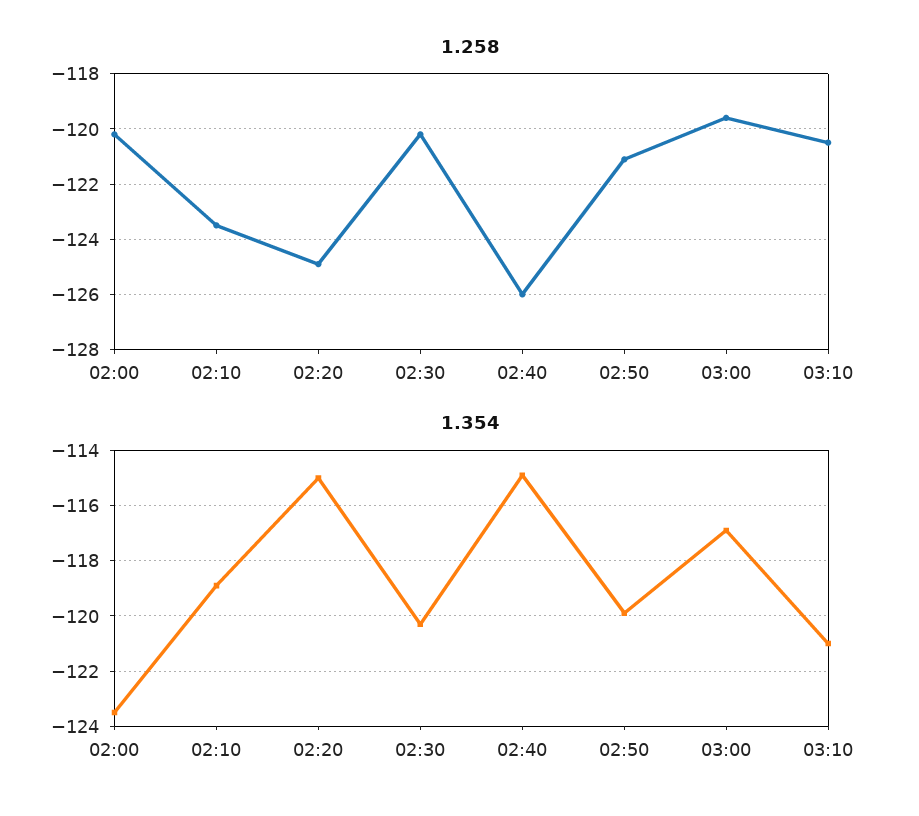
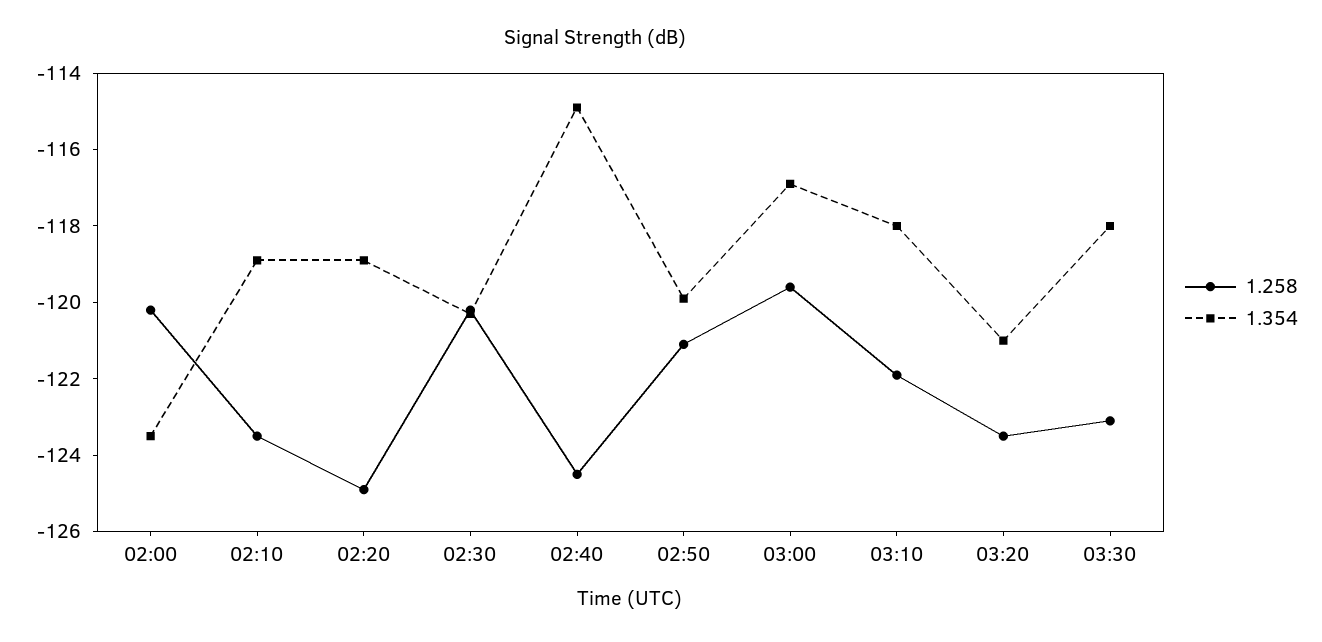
1.258, 02:40: -126 -> -124.5
1.258, 03:10: -120.5 -> -122
1.354, 02:20: -115 -> -119
1.354, 03:10: -121 -> -118
1.258, 03:20: none -> -123.5
1.354, 03:20: none -> -121
1.258, 03:30: none -> -123
1.354, 03:30: none -> -118

